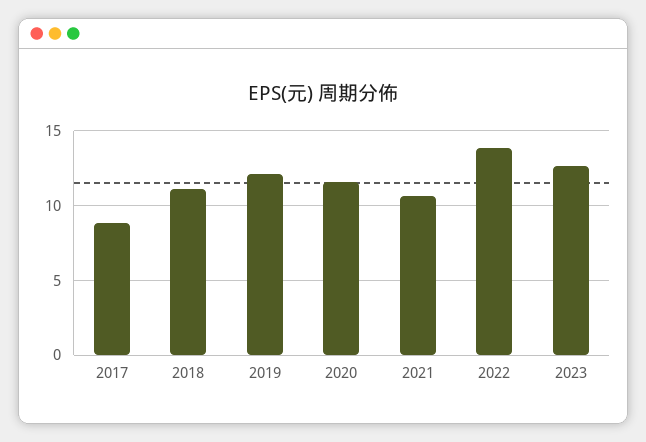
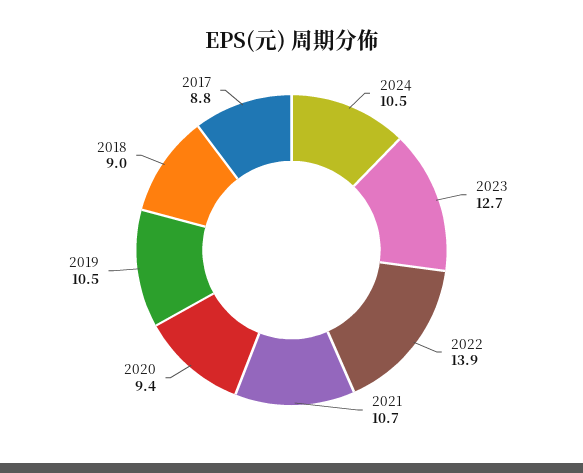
2018: 11 -> 9
2019: 12 -> 10.5
2020: 11.5 -> 9.4
2024: none -> 10.5

